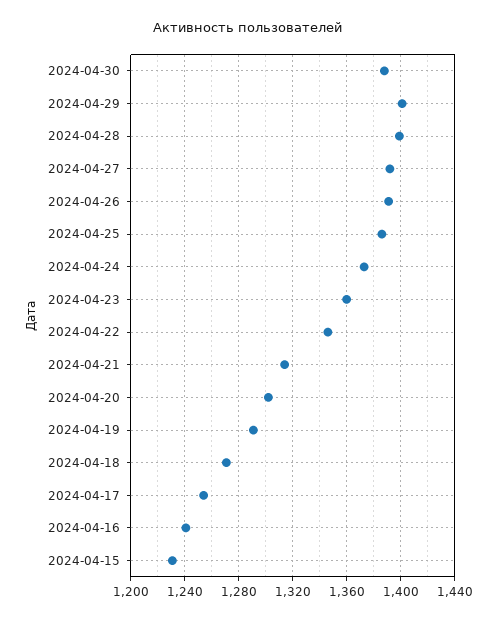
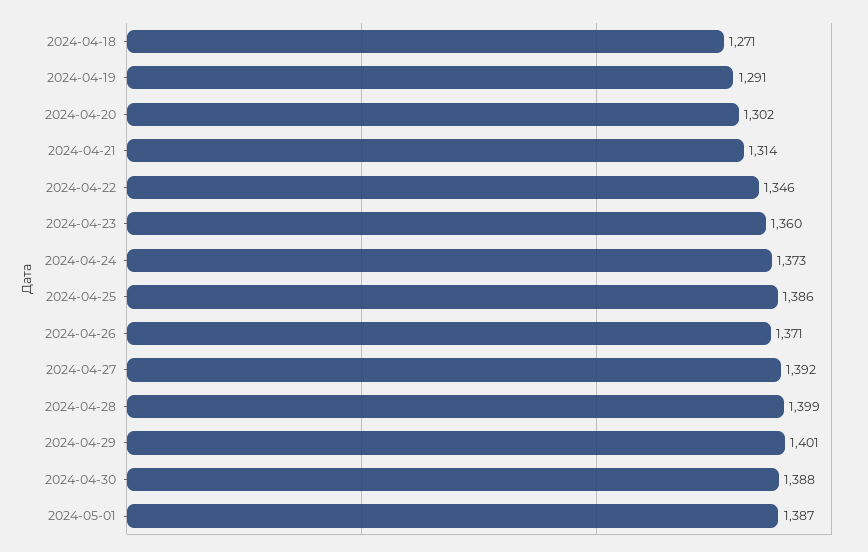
2024-04-26: 1390 -> 1371
2024-04-17: 1255 -> none
2024-04-16: 1240 -> none
2024-04-15: 1230 -> none
2024-05-01: none -> 1387

